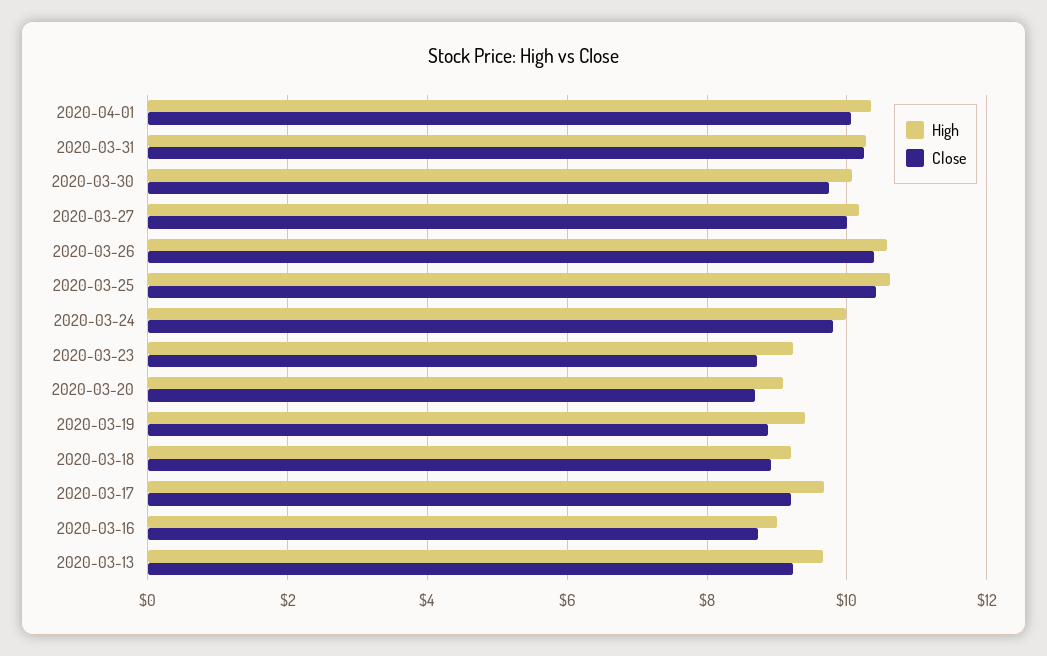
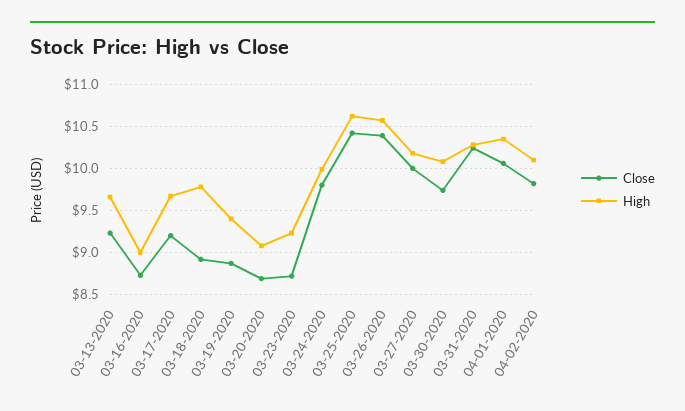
High, 2020-03-18: 9.2 -> 9.8
Close, 04-02-2020: none -> 9.8
High, 04-02-2020: none -> 10.1

